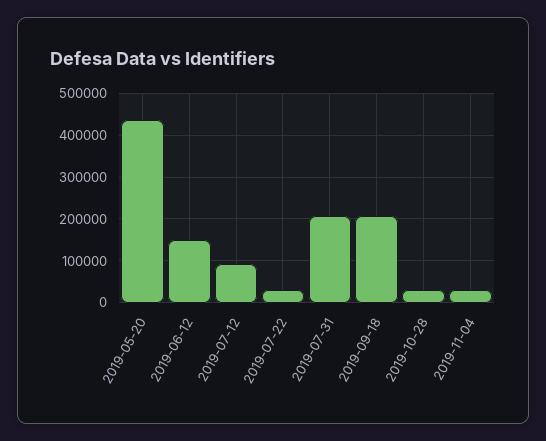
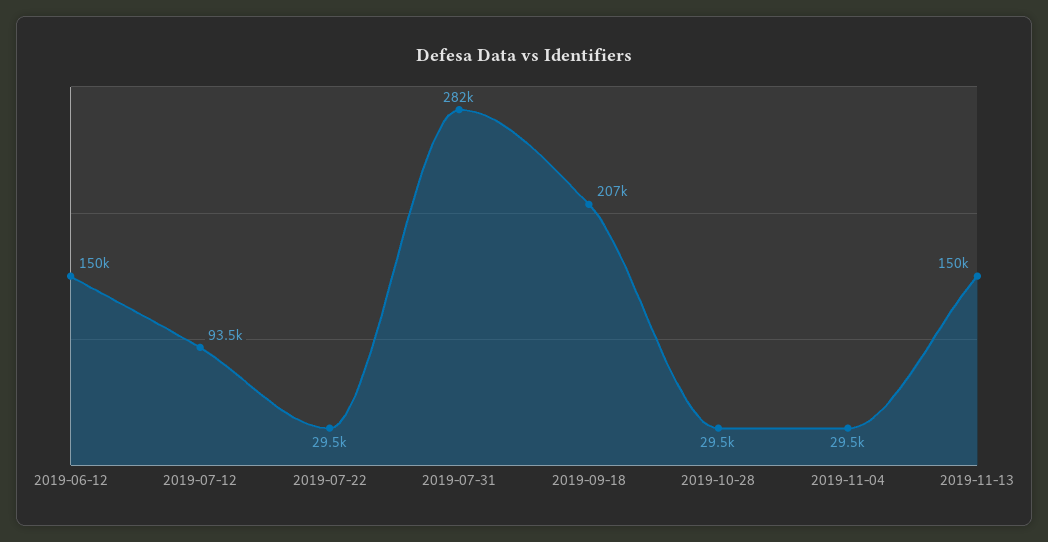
2019-05-20: 440000 -> none
2019-07-31: 200000 -> 282000
2019-11-13: none -> 150000

